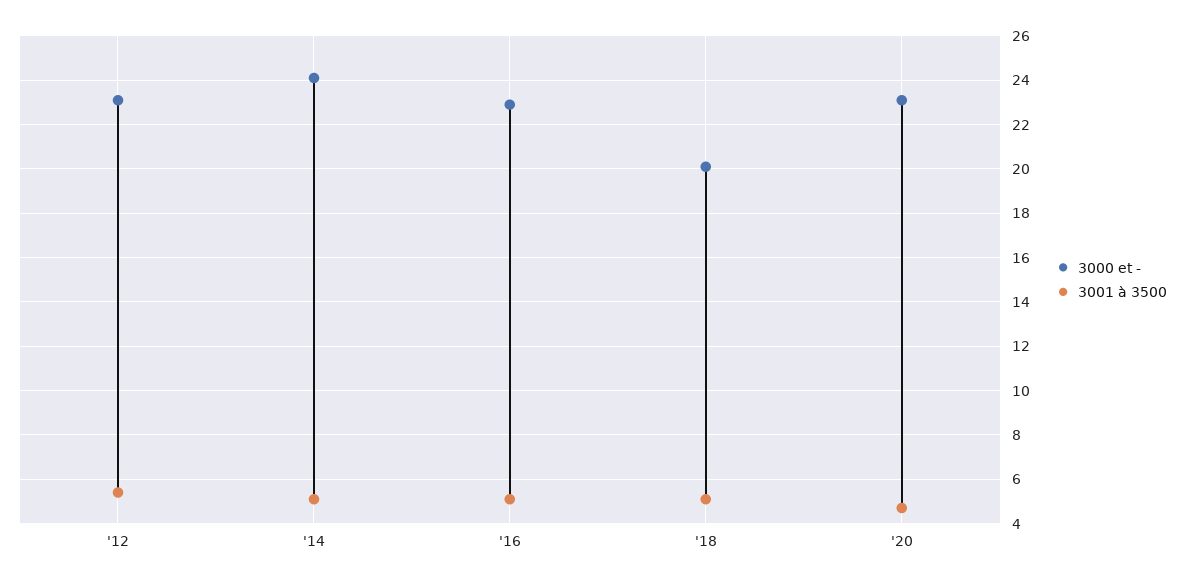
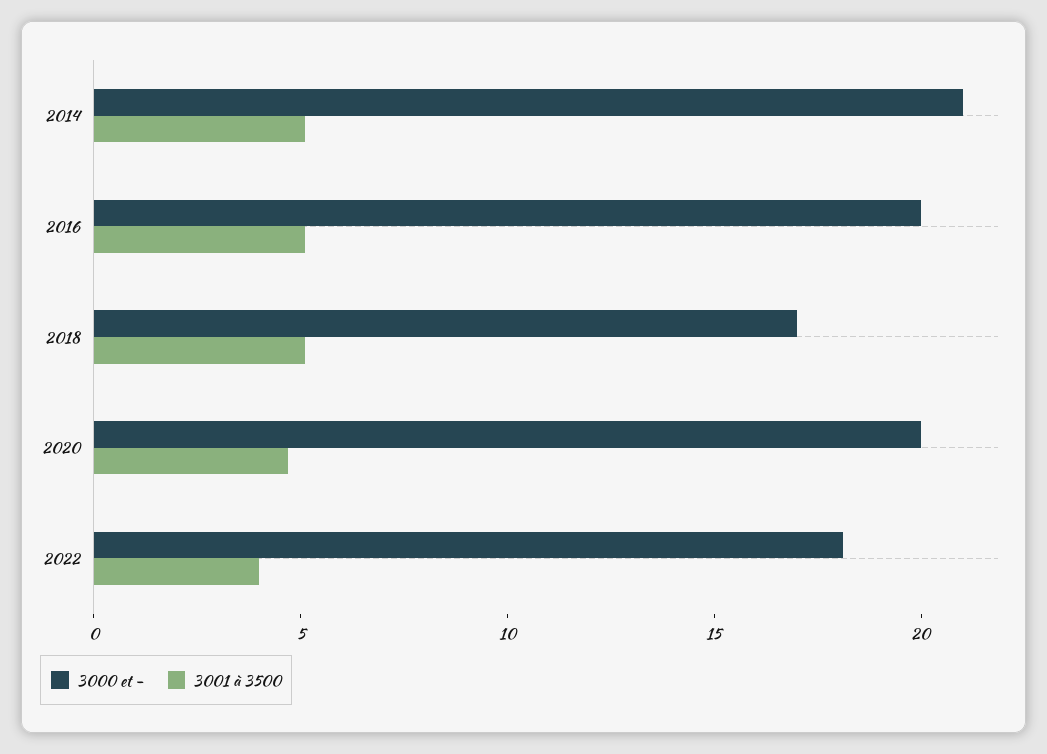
3000 et -, '12: 23 -> none
3001 à 3500, '12: 5.5 -> none
3000 et -, '14: 24 -> 21
3000 et -, '16: 23 -> 20
3000 et -, '18: 20 -> 17
3000 et -, '20: 23 -> 20
3000 et -, 2022: none -> 18
3001 à 3500, 2022: none -> 4

